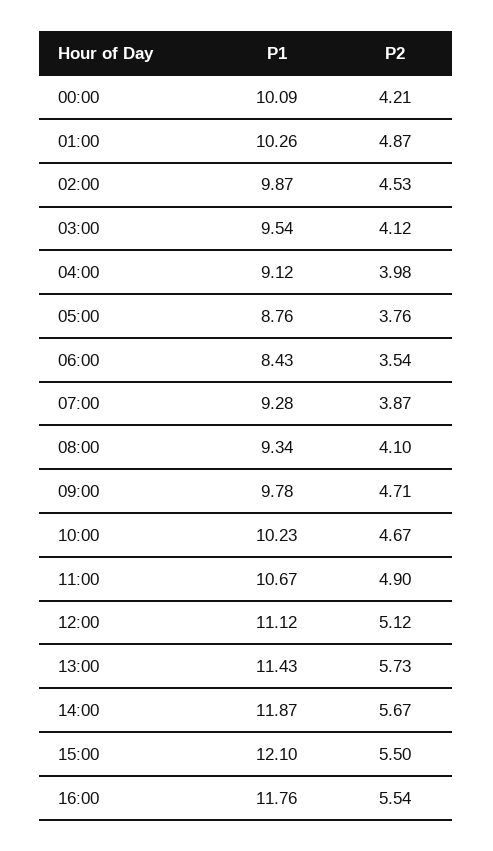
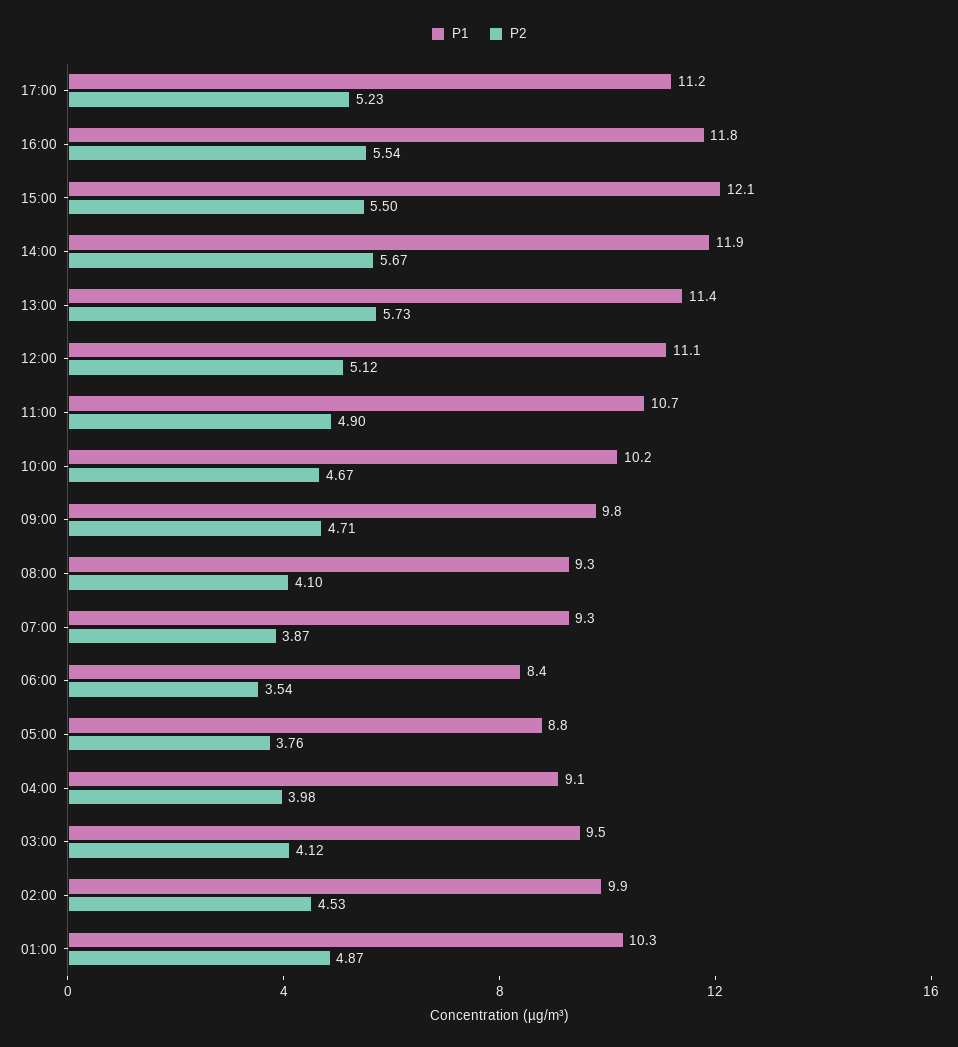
P1, 00:00: 10.09 -> none
P2, 00:00: 4.21 -> none
P1, 17:00: none -> 11.2
P2, 17:00: none -> 5.23

